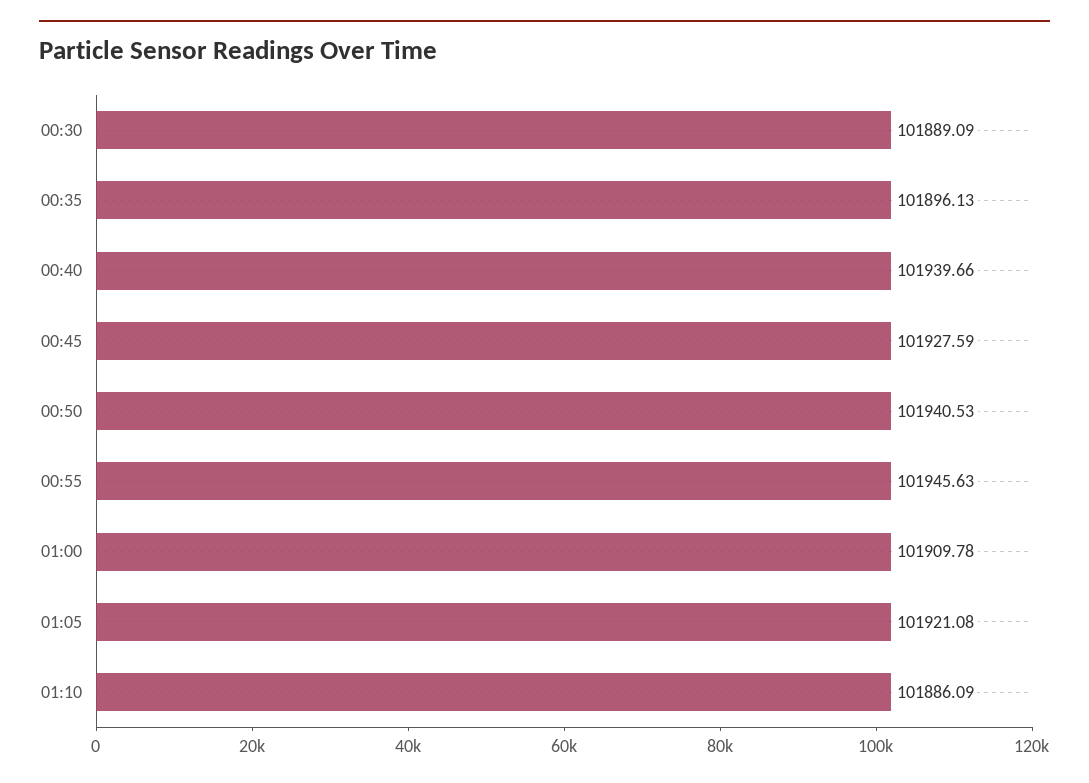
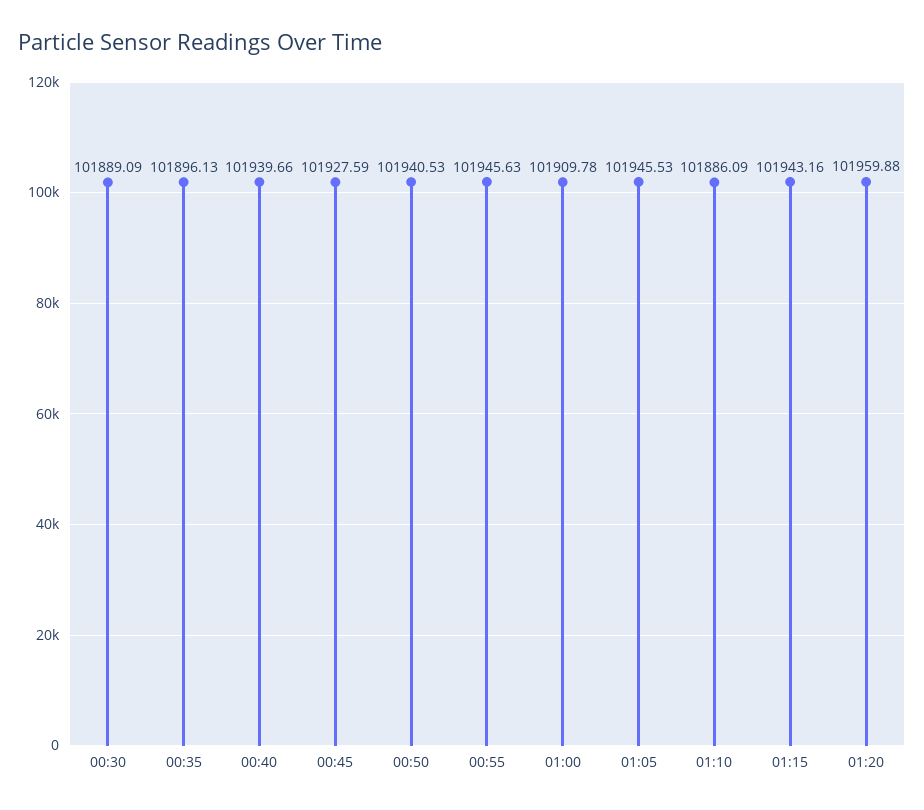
01:05: 101921.08 -> 101945.53
01:15: none -> 101943.16
01:20: none -> 101959.88

